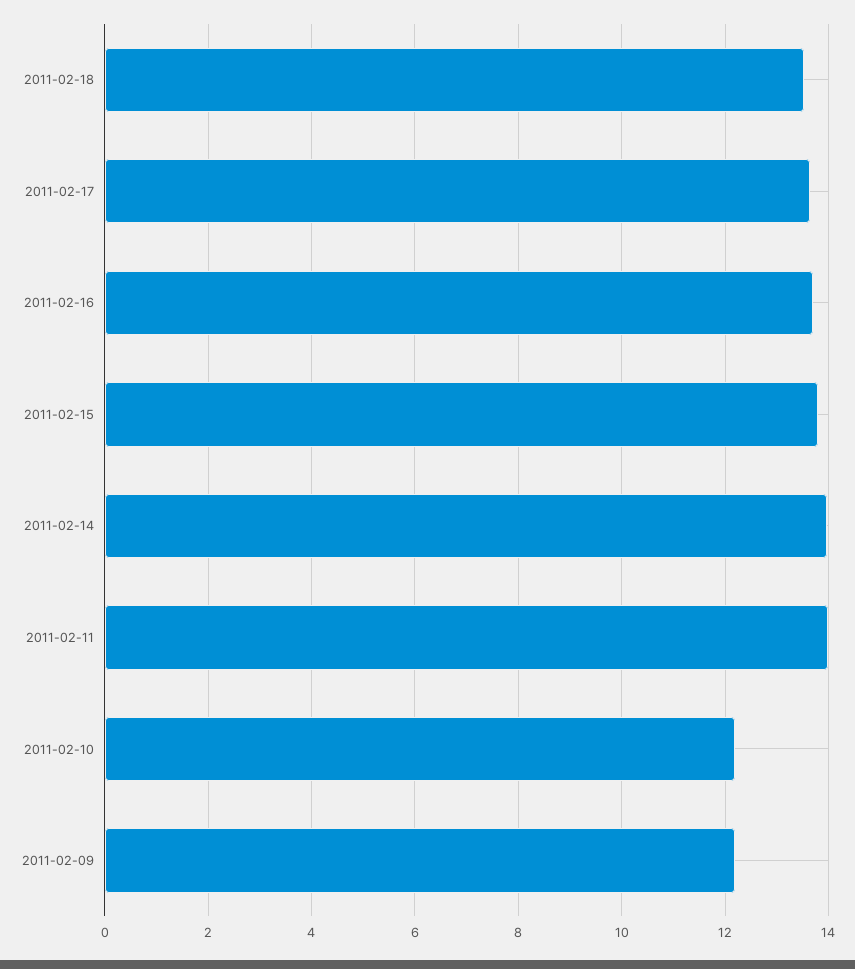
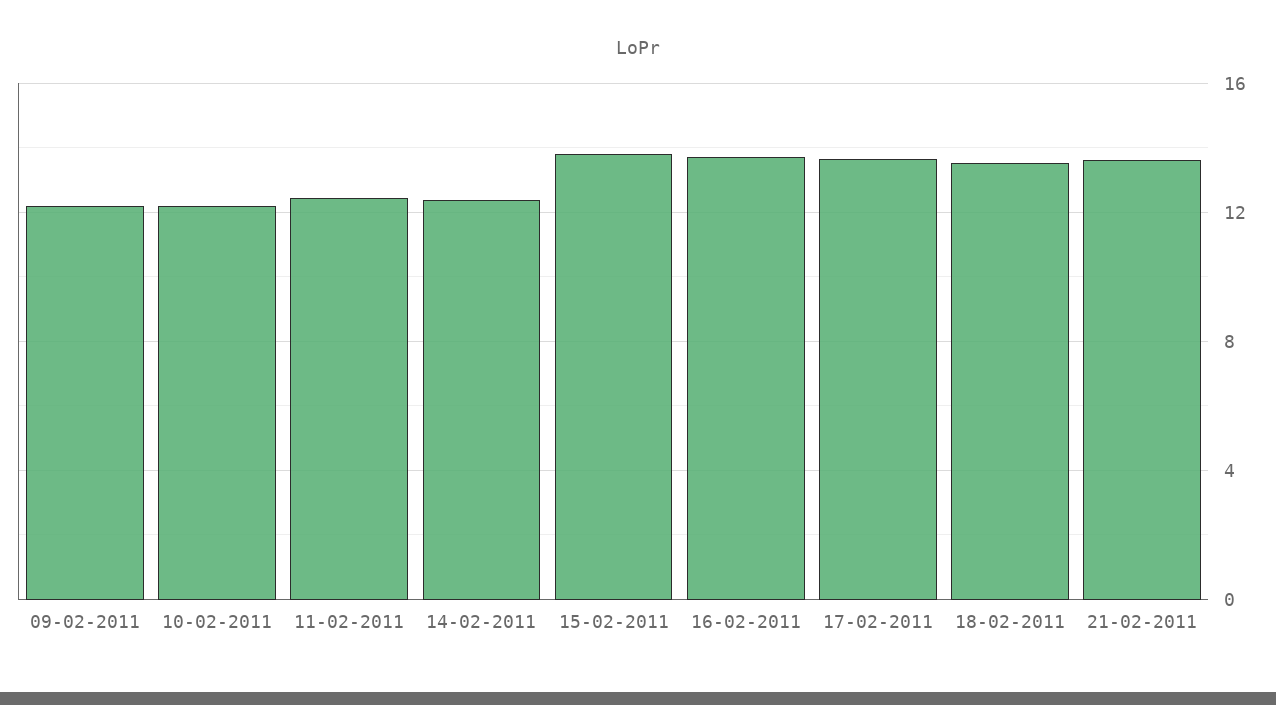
2011-02-14: 14 -> 12.5
2011-02-11: 14 -> 12.5
21-02-2011: none -> 13.5

